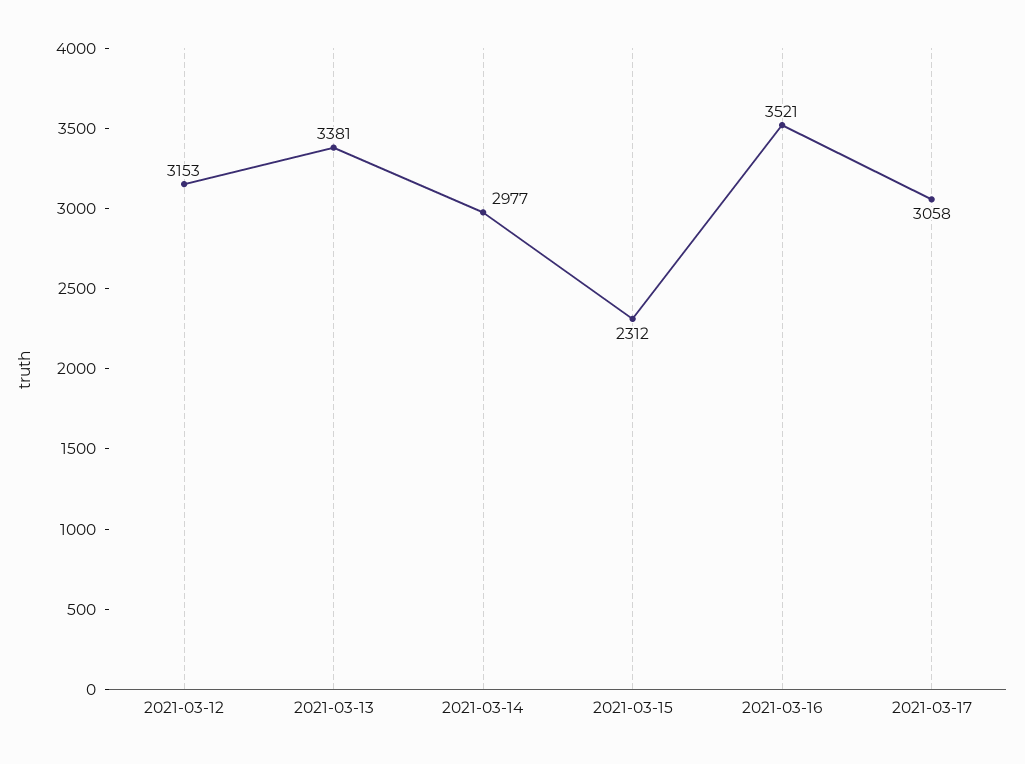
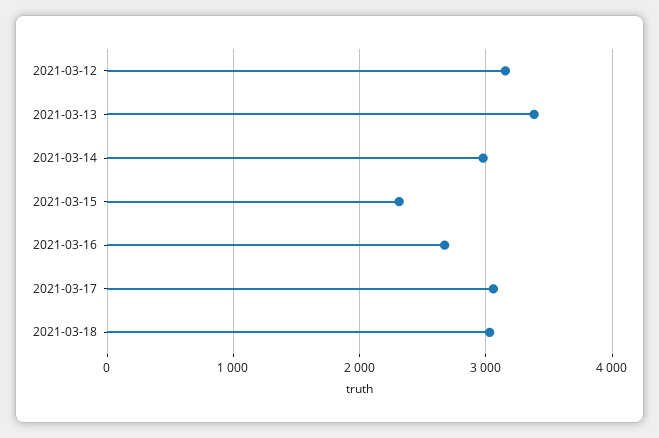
2021-03-16: 3521 -> 2700
2021-03-18: none -> 3000

